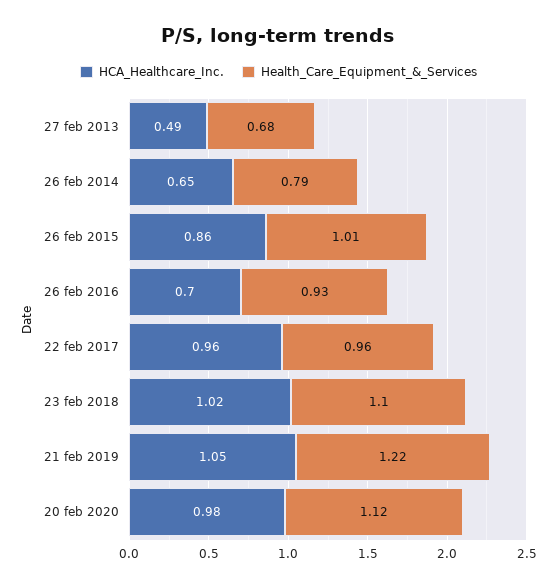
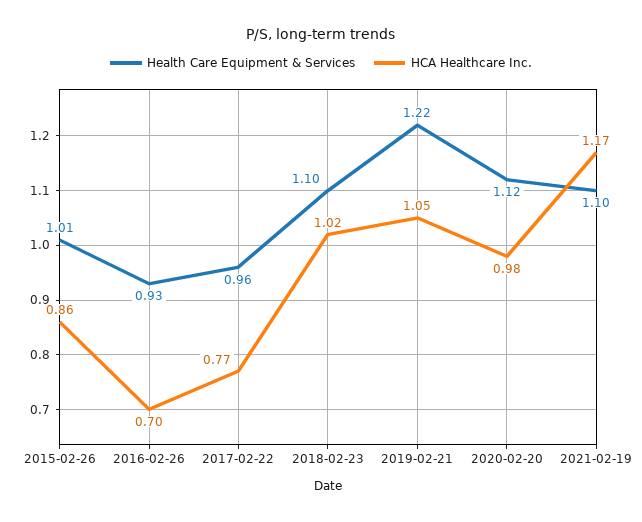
HCA_Healthcare_Inc., 27 feb 2013: 0.49 -> none
Health_Care_Equipment_&_Services, 27 feb 2013: 0.68 -> none
HCA_Healthcare_Inc., 26 feb 2014: 0.65 -> none
Health_Care_Equipment_&_Services, 26 feb 2014: 0.79 -> none
HCA_Healthcare_Inc., 22 feb 2017: 0.96 -> 0.77
Health_Care_Equipment_&_Services, 2021-02-19: none -> 1.1
HCA_Healthcare_Inc., 2021-02-19: none -> 1.17

